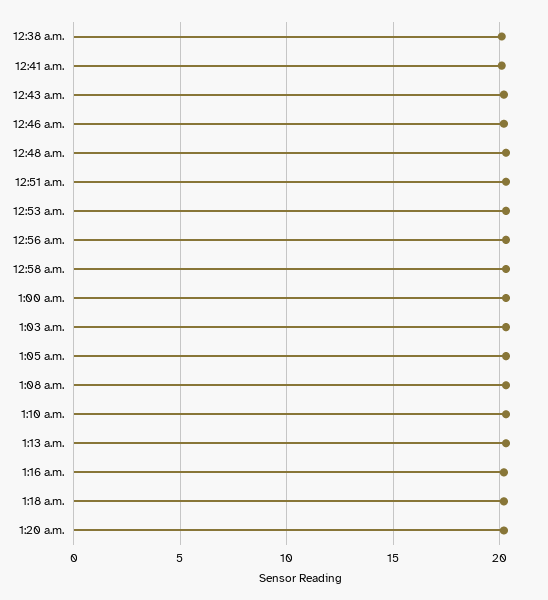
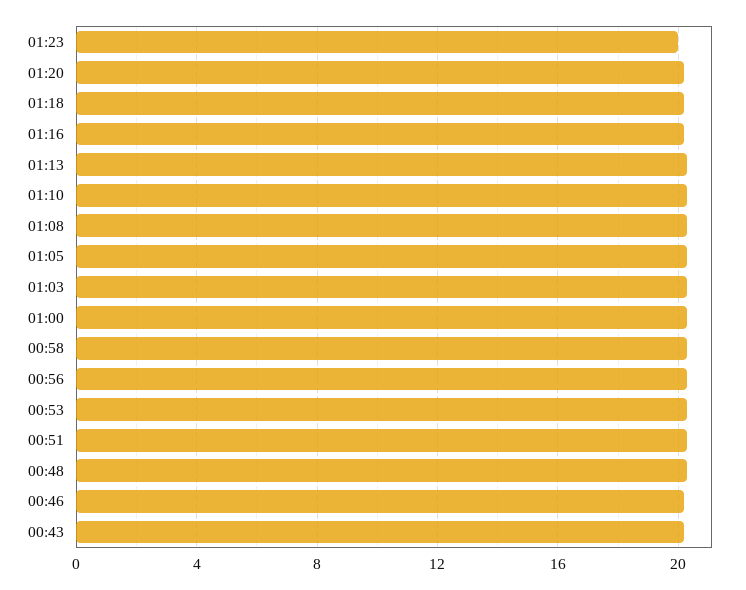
12:38 a.m.: 20 -> none
12:41 a.m.: 20 -> none
01:23: none -> 20

